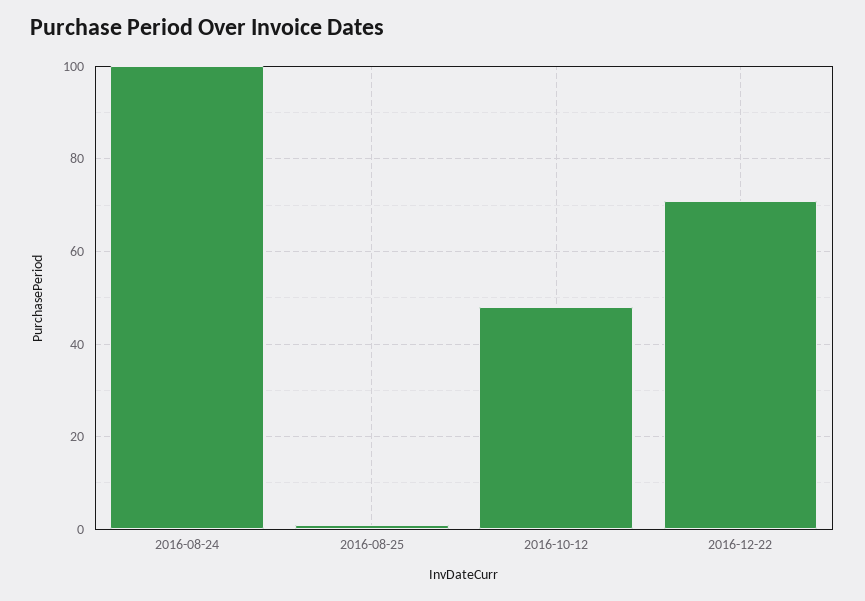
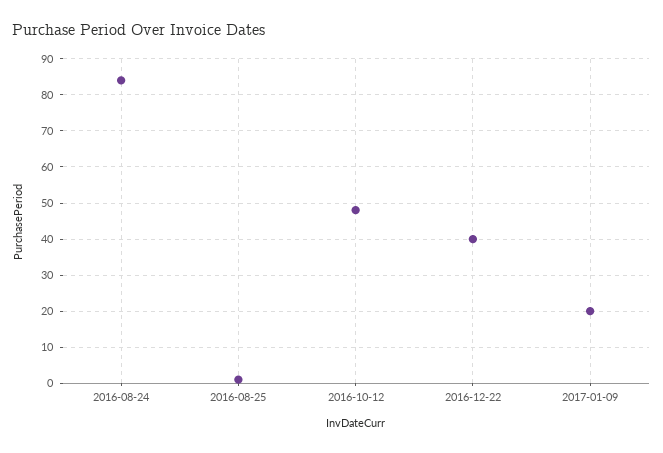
2016-08-24: 100 -> 85
2016-12-22: 70 -> 40
2017-01-09: none -> 20

